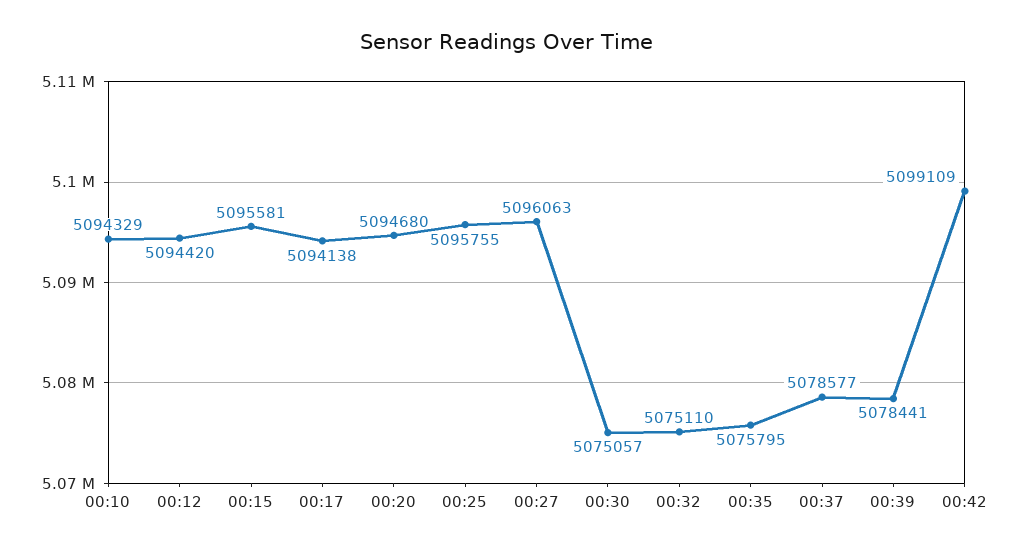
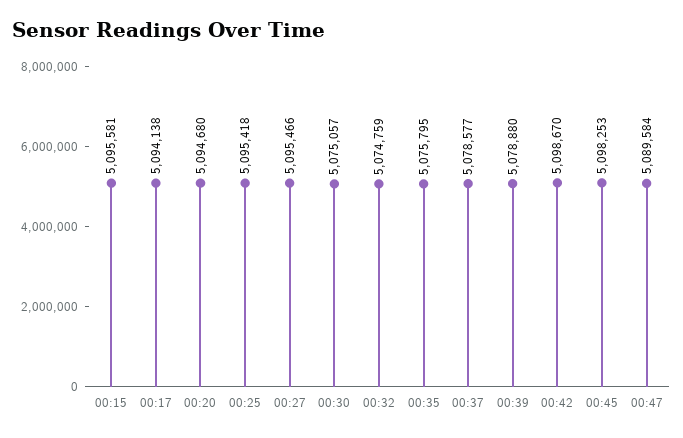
00:10: 5094329 -> none
00:12: 5094420 -> none
00:25: 5095755 -> 5095418
00:27: 5096063 -> 5095466
00:32: 5075110 -> 5074759
00:39: 5078441 -> 5078880
00:42: 5099109 -> 5098670
00:45: none -> 5098253
00:47: none -> 5089584

